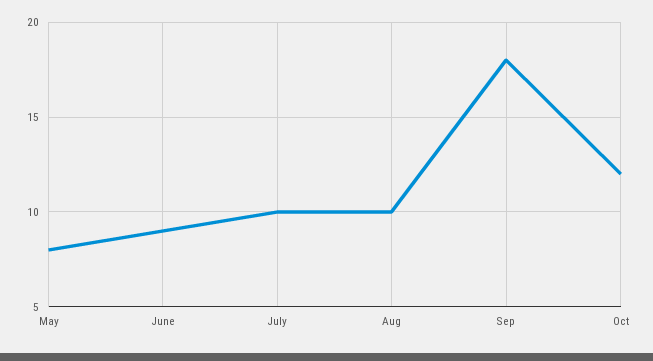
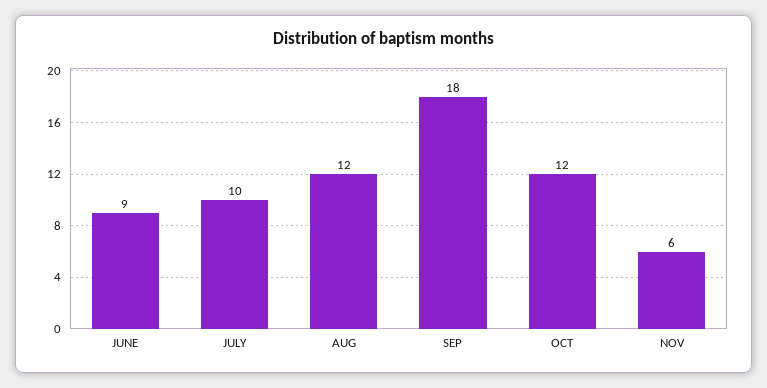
May: 8 -> none
Aug: 10 -> 12
NOV: none -> 6

